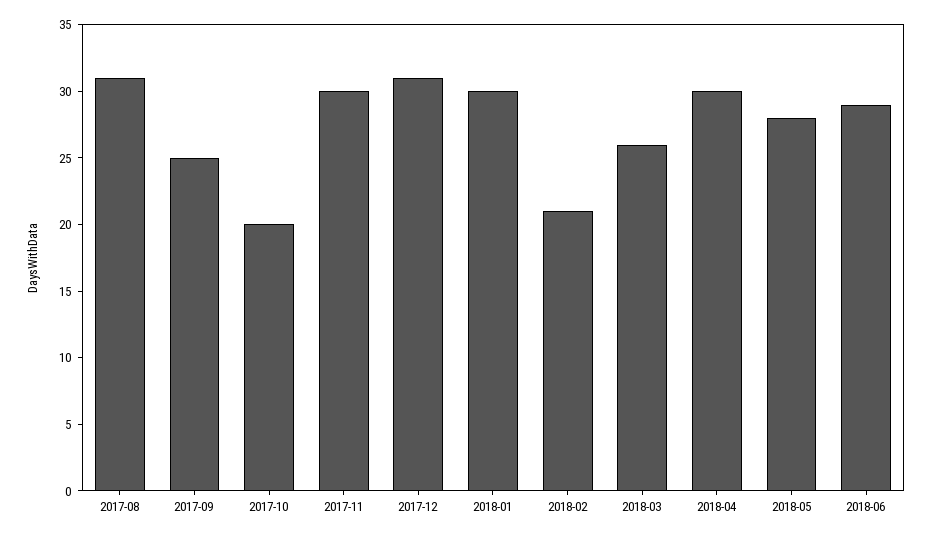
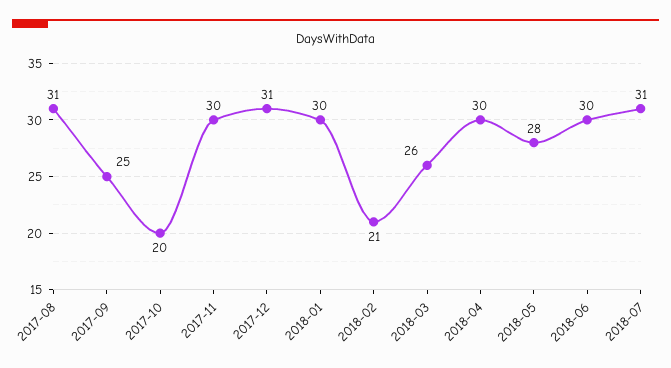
2018-06: 29 -> 30
2018-07: none -> 31

